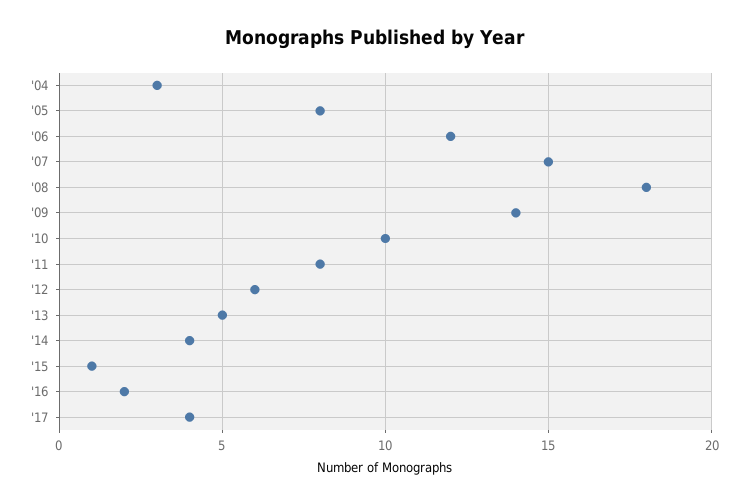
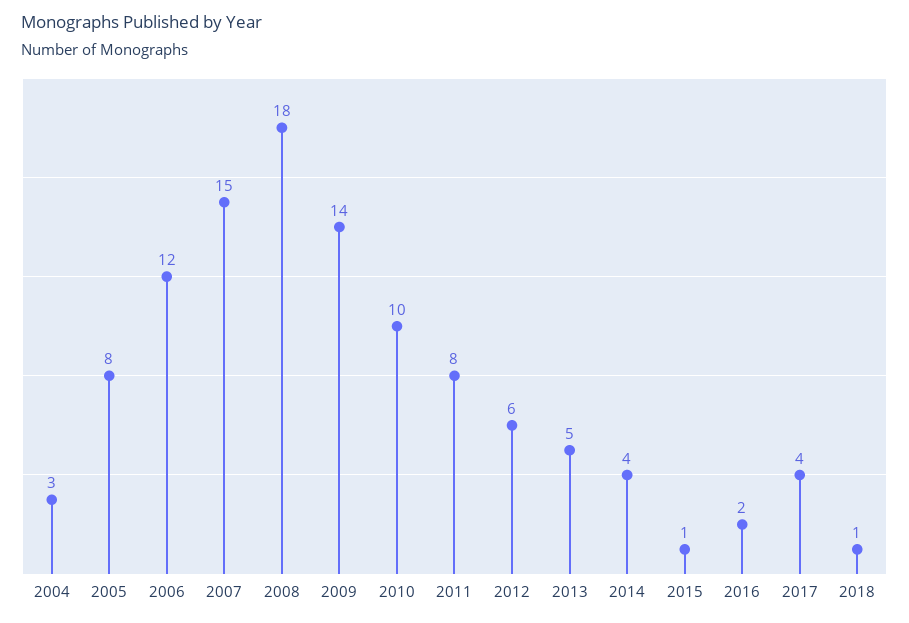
2018: none -> 1

